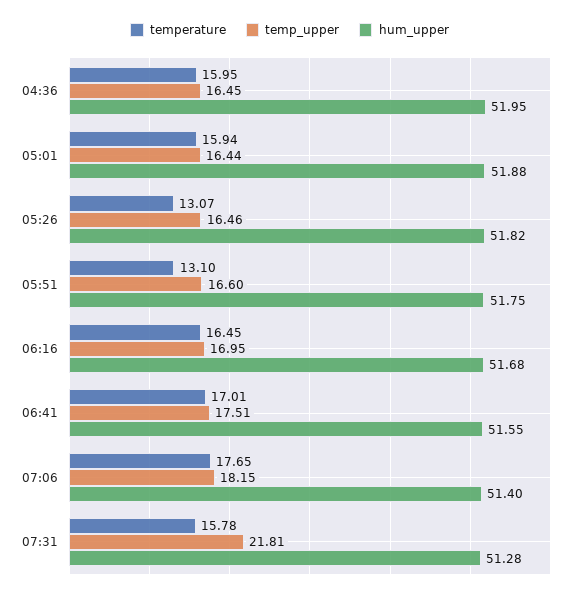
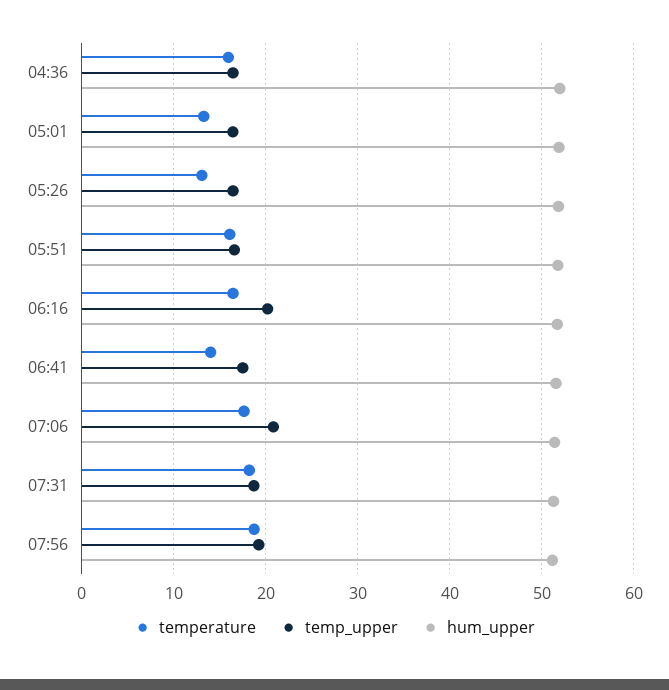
temperature, 05:01: 15.94 -> 13
temperature, 05:51: 13.1 -> 16
temp_upper, 06:16: 16.95 -> 20
temperature, 06:41: 17.01 -> 14
temp_upper, 07:06: 18.15 -> 21
temperature, 07:31: 15.78 -> 18
temp_upper, 07:31: 21.81 -> 19
temperature, 07:56: none -> 19
temp_upper, 07:56: none -> 19
hum_upper, 07:56: none -> 51

